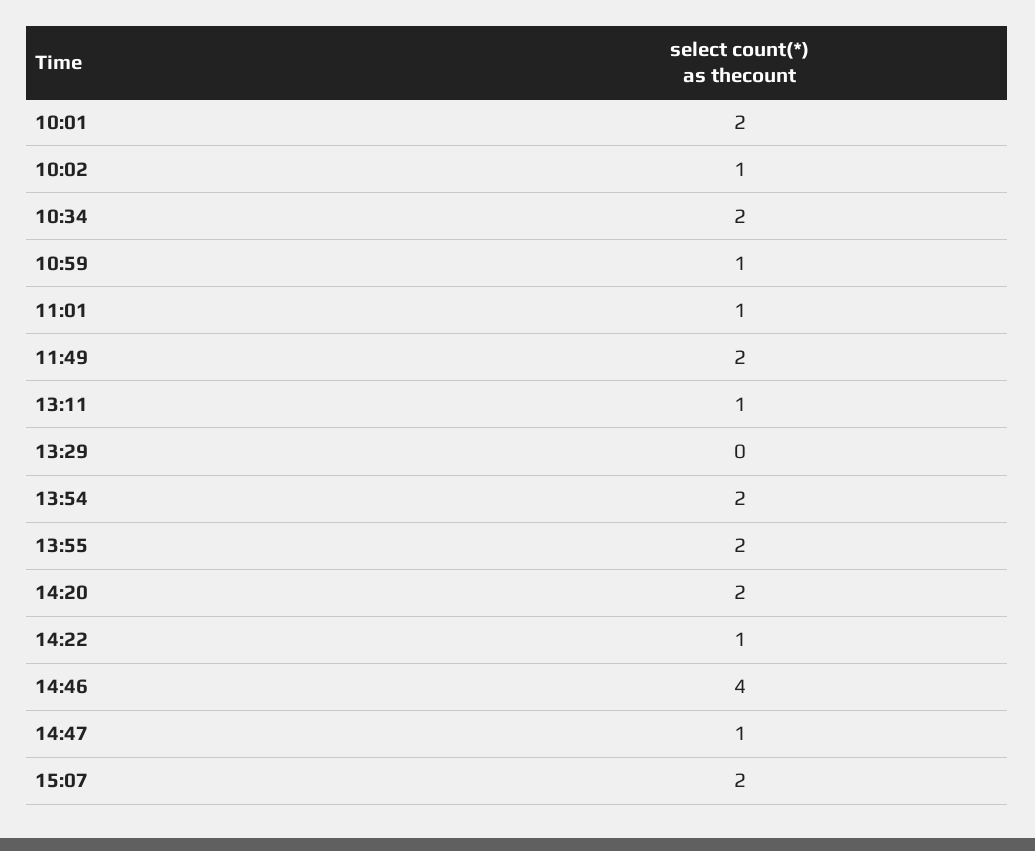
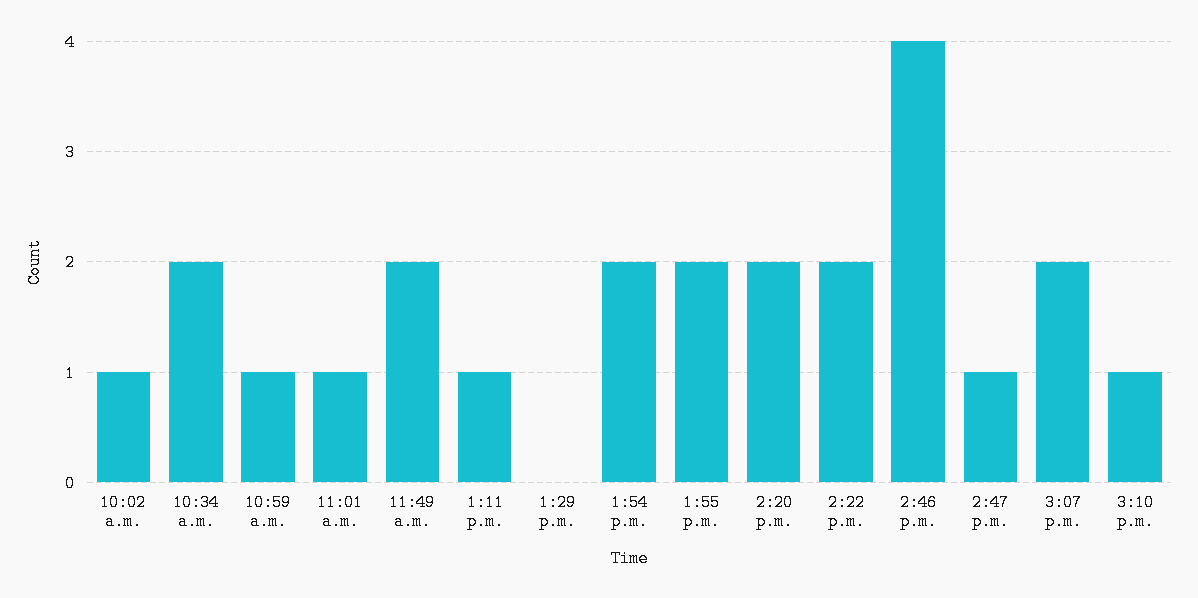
10:01: 2 -> none
14:22: 1 -> 2
3:10 p.m.: none -> 1

